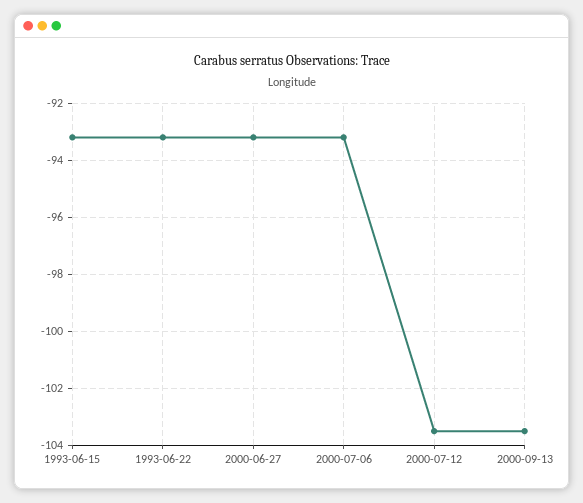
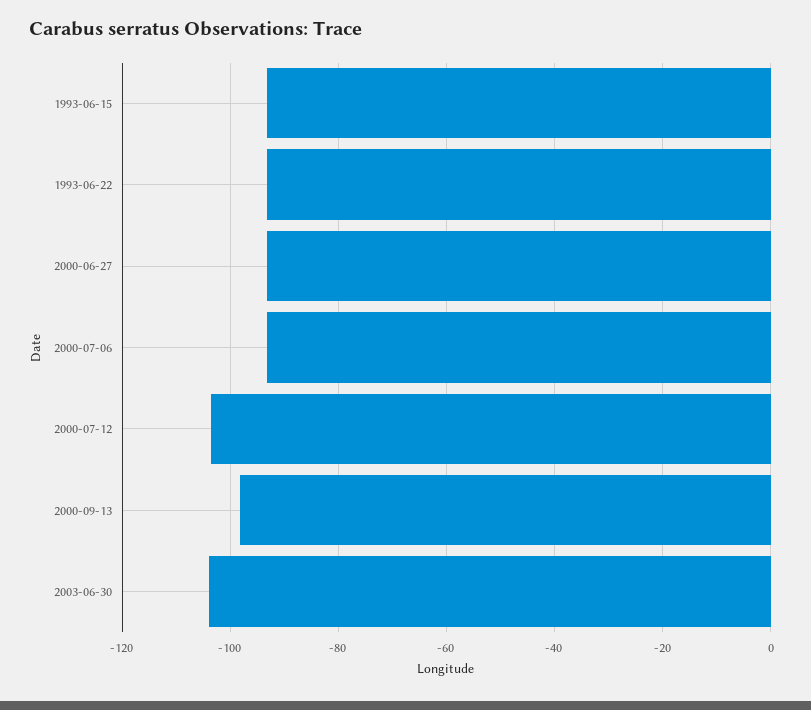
2000-09-13: -103.5 -> -98
2003-06-30: none -> -104

